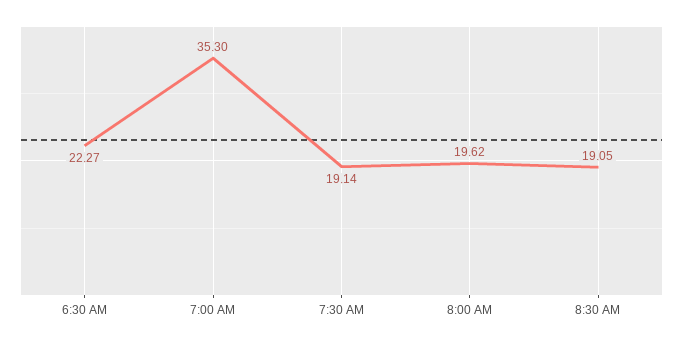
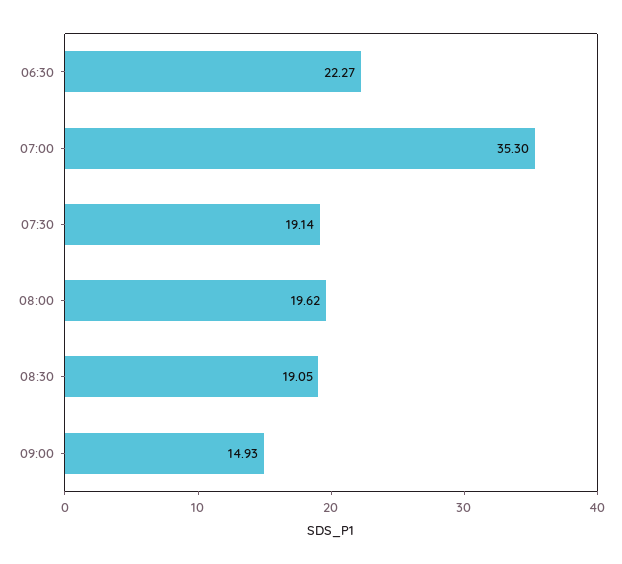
09:00: none -> 14.93

